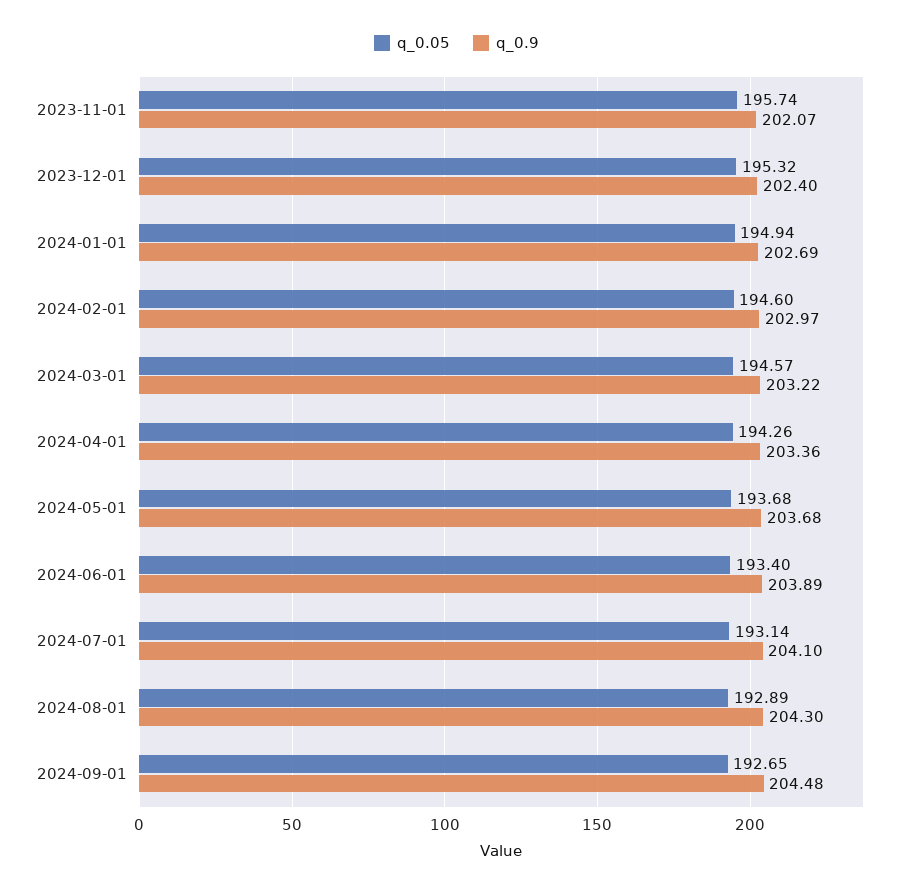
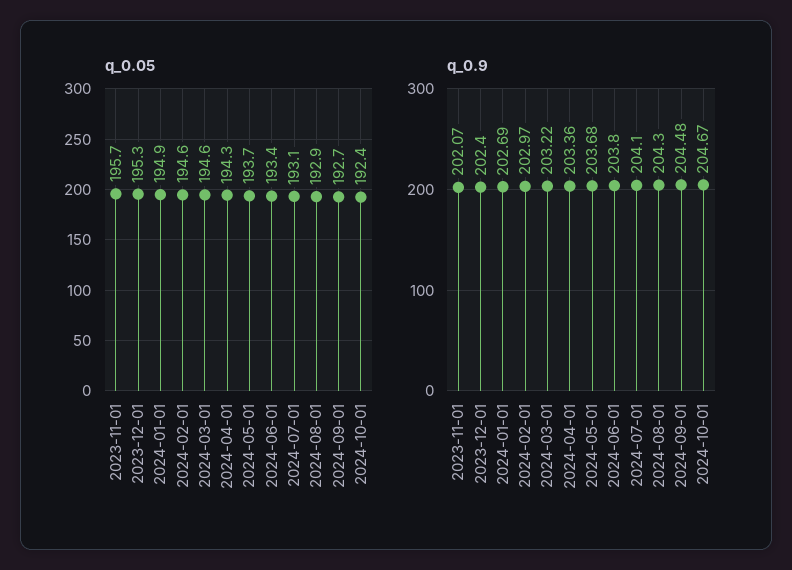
q_0.9, 2024-06-01: 203.89 -> 203.8
q_0.05, 2024-10-01: none -> 192.4
q_0.9, 2024-10-01: none -> 204.67

